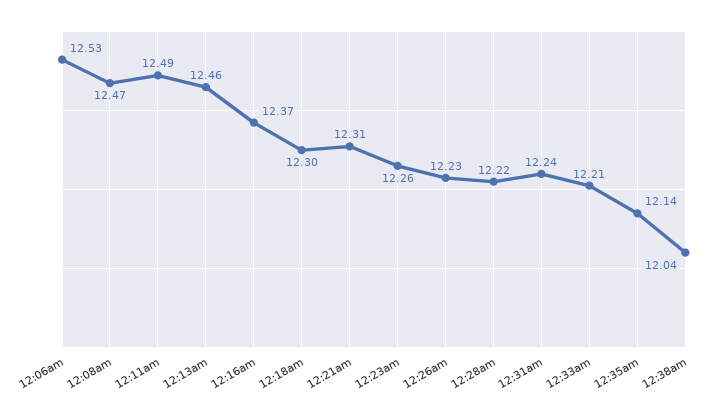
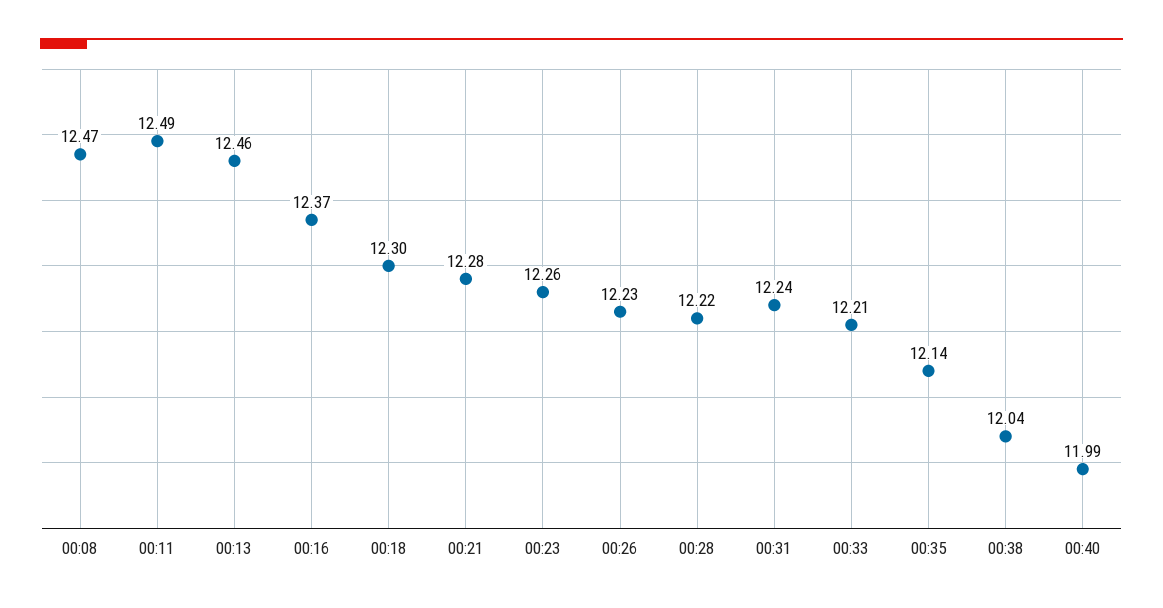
12:06am: 12.53 -> none
12:21am: 12.31 -> 12.28
00:40: none -> 11.99

